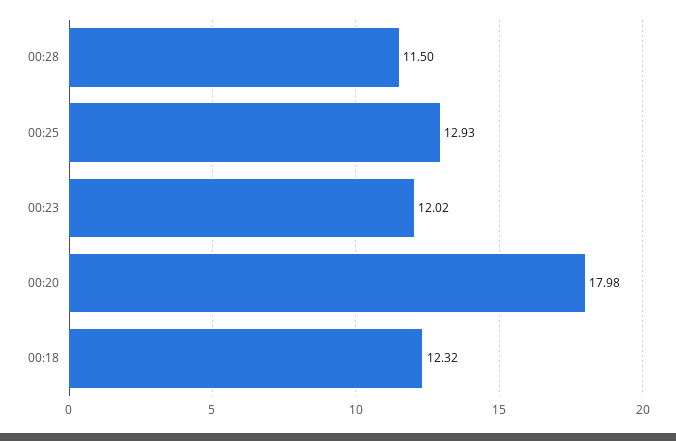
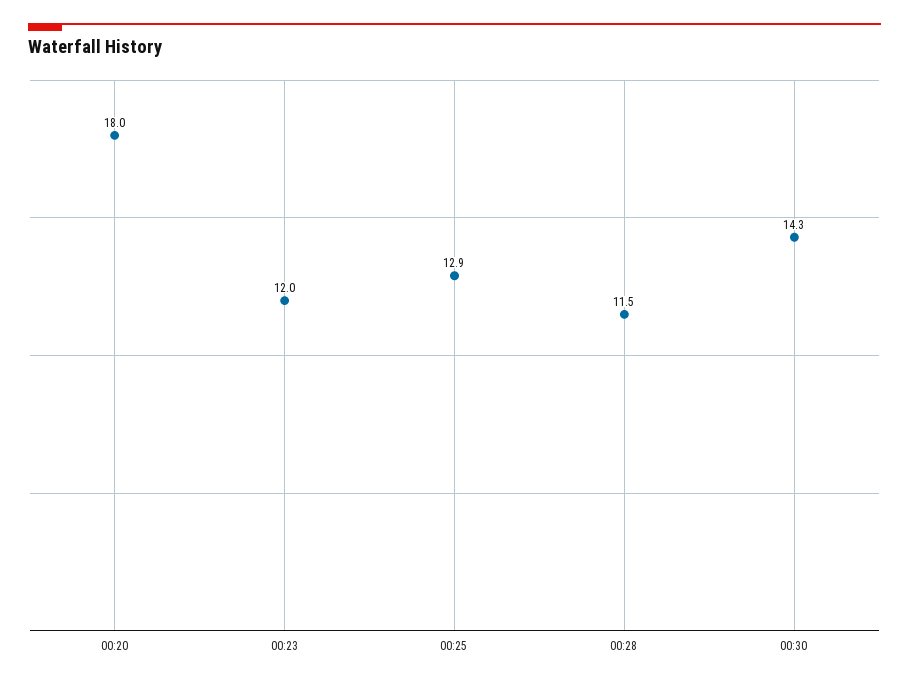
00:18: 12.32 -> none
00:30: none -> 14.3

